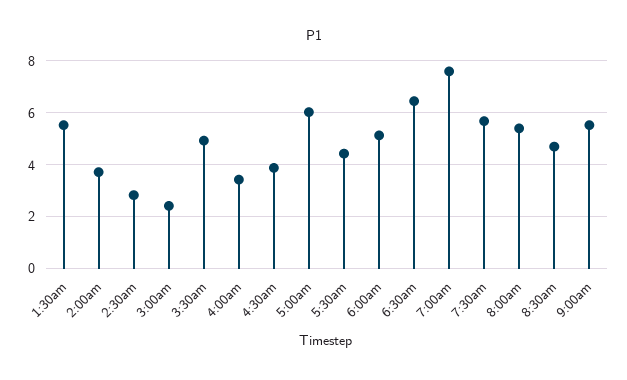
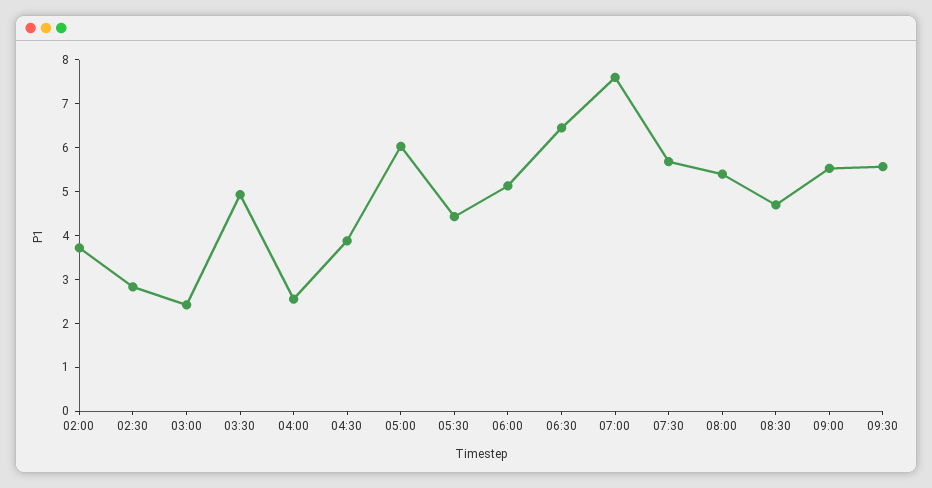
1:30am: 5.5 -> none
4:00am: 3.5 -> 2.6
09:30: none -> 5.6

